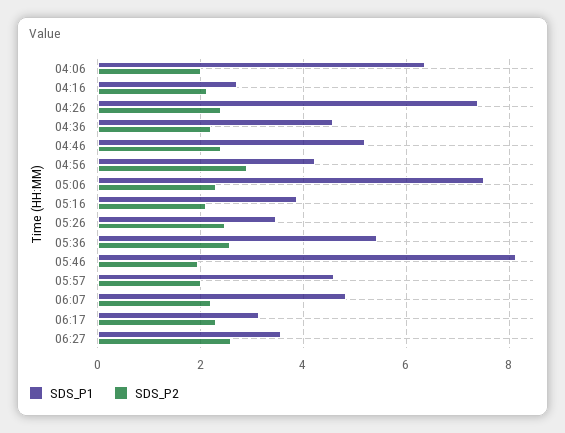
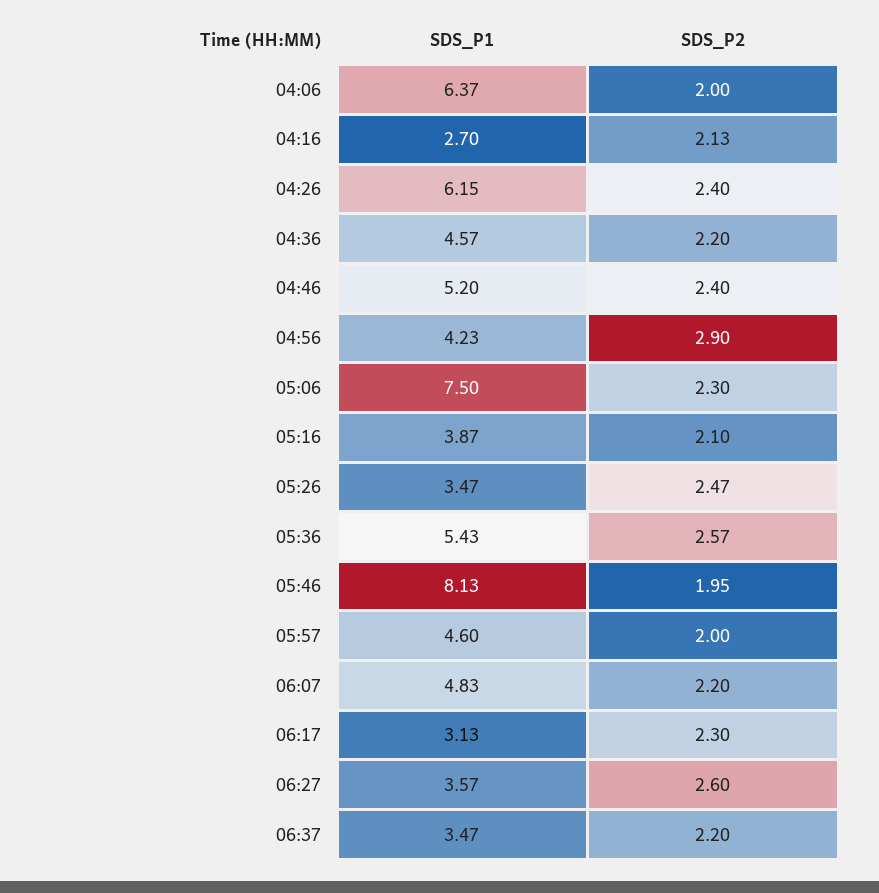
SDS_P1, 04:26: 7.4 -> 6.15
SDS_P1, 06:37: none -> 3.47
SDS_P2, 06:37: none -> 2.2

